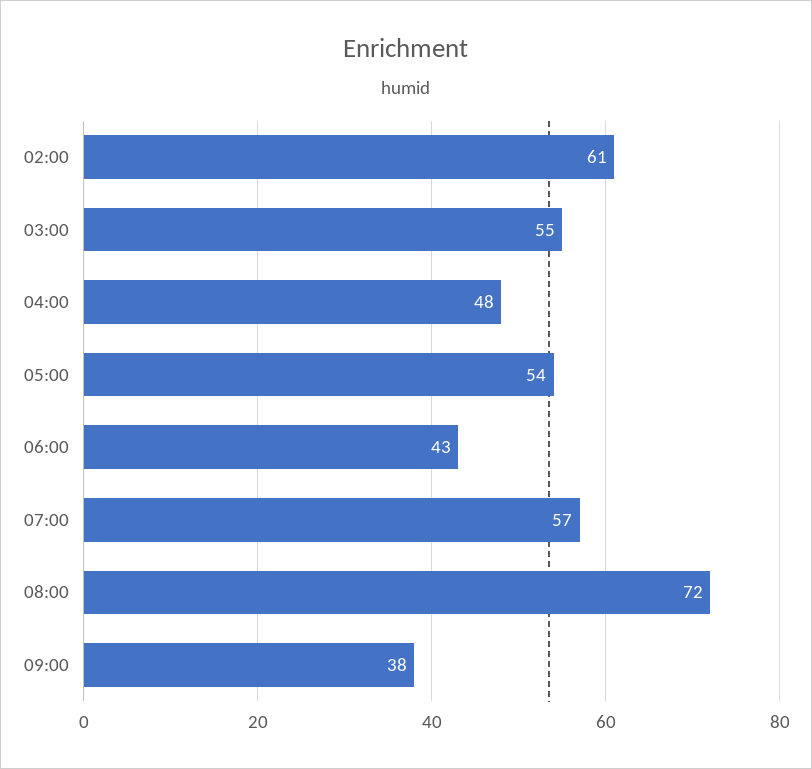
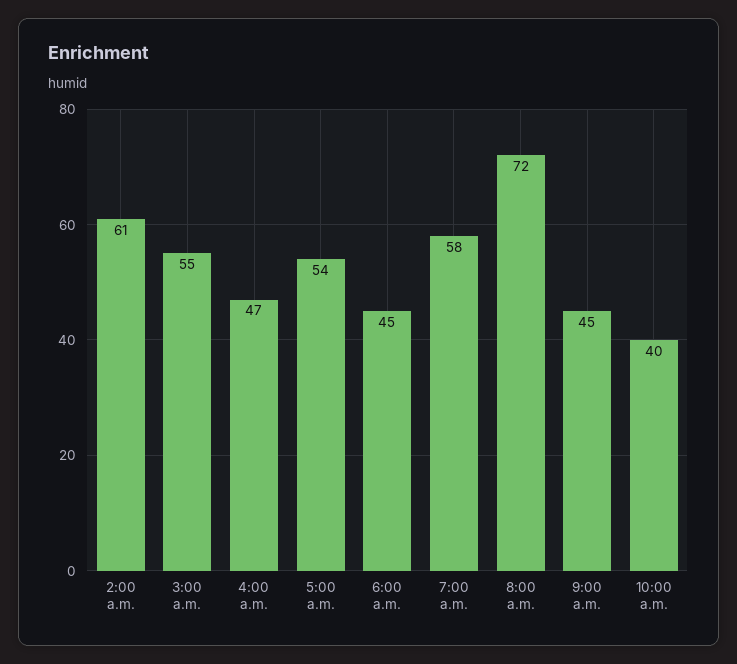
04:00: 48 -> 47
06:00: 43 -> 45
07:00: 57 -> 58
09:00: 38 -> 45
10:00 a.m.: none -> 40

